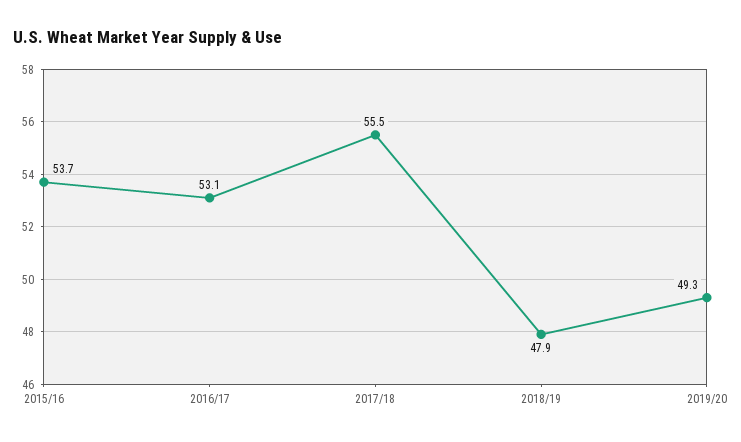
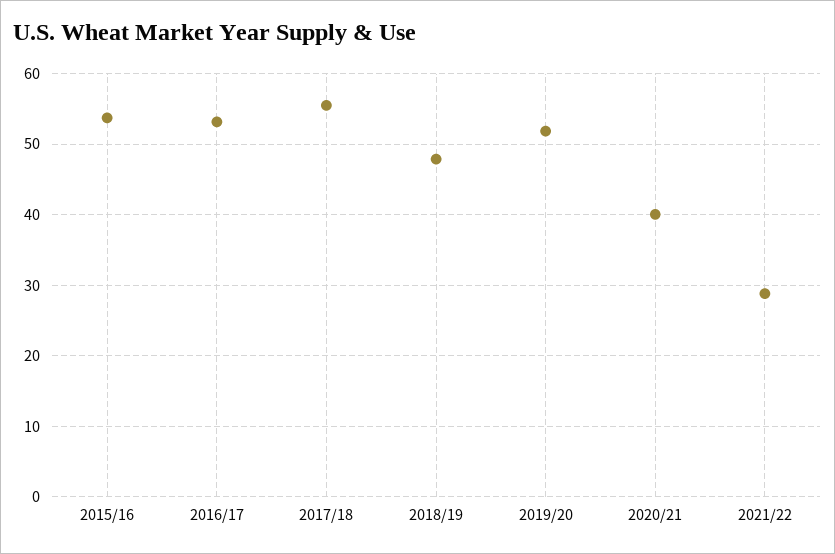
2019/20: 49.3 -> 52
2020/21: none -> 40
2021/22: none -> 29

